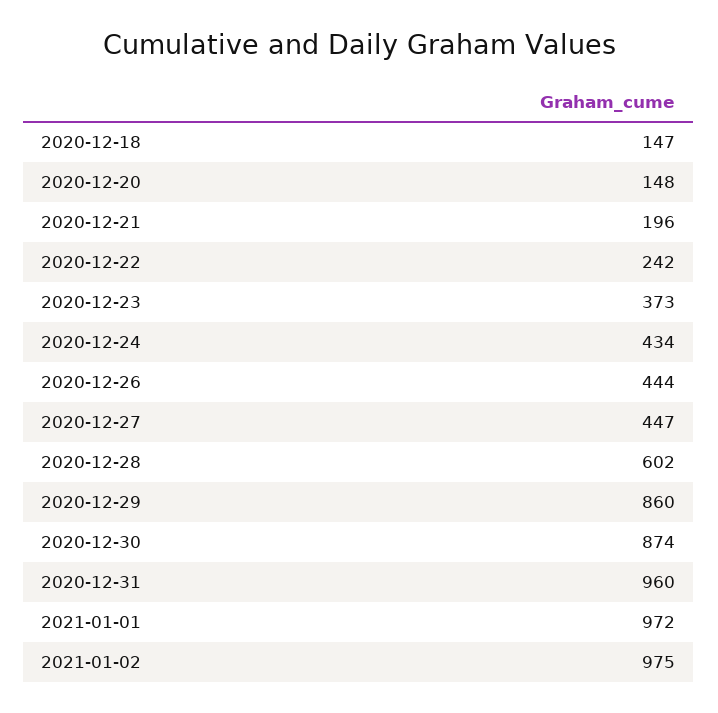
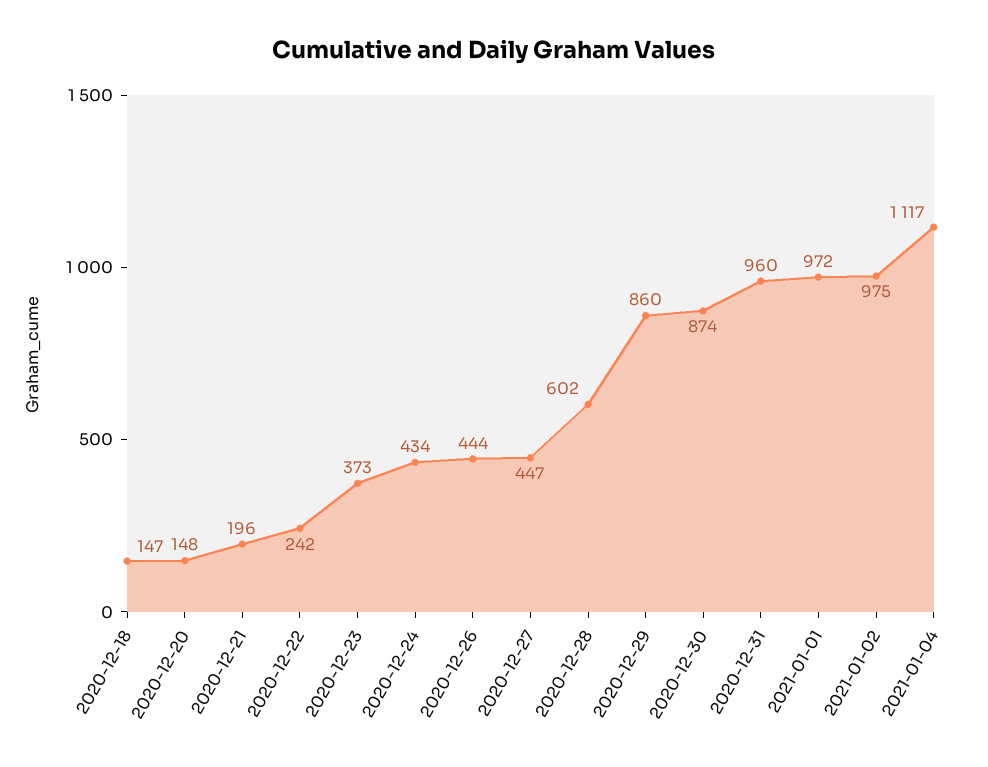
2021-01-04: none -> 1117

